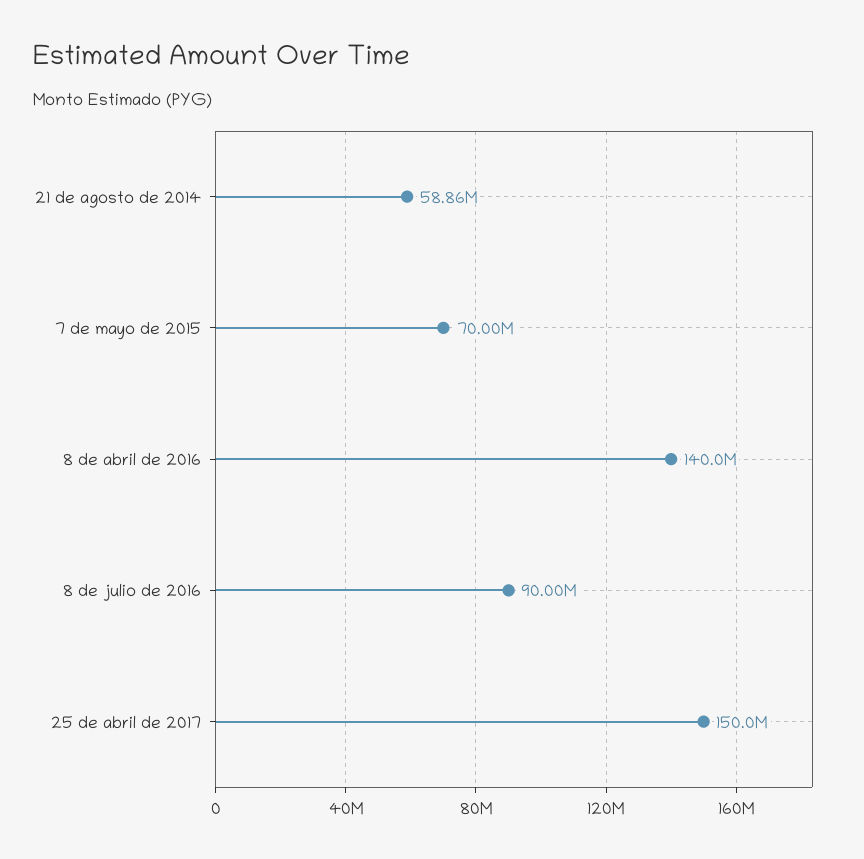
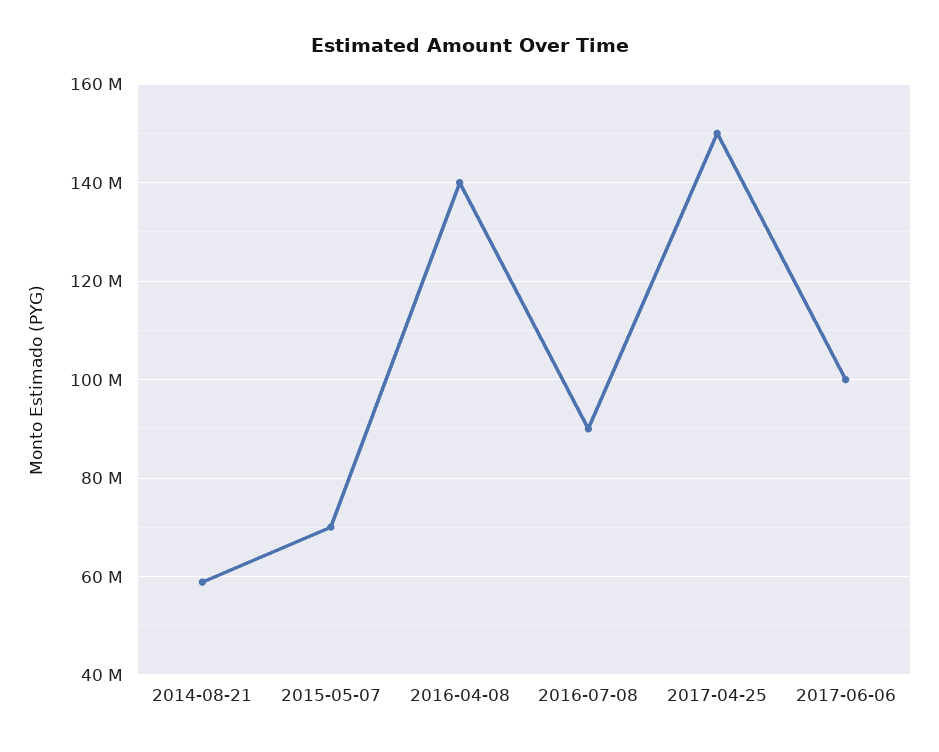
2017-06-06: none -> 100000000

